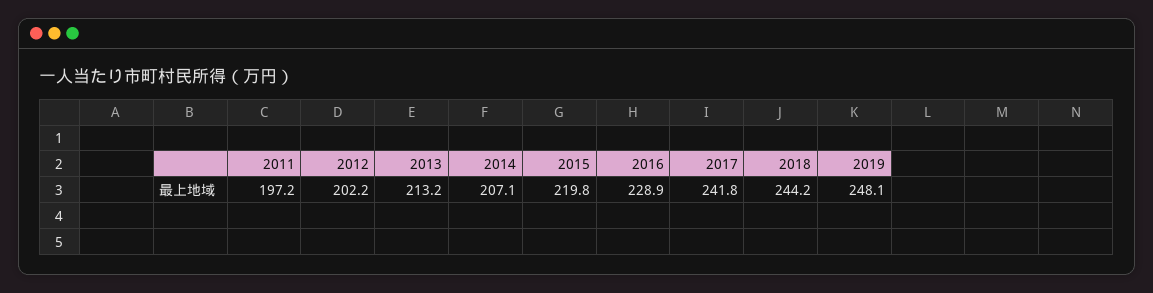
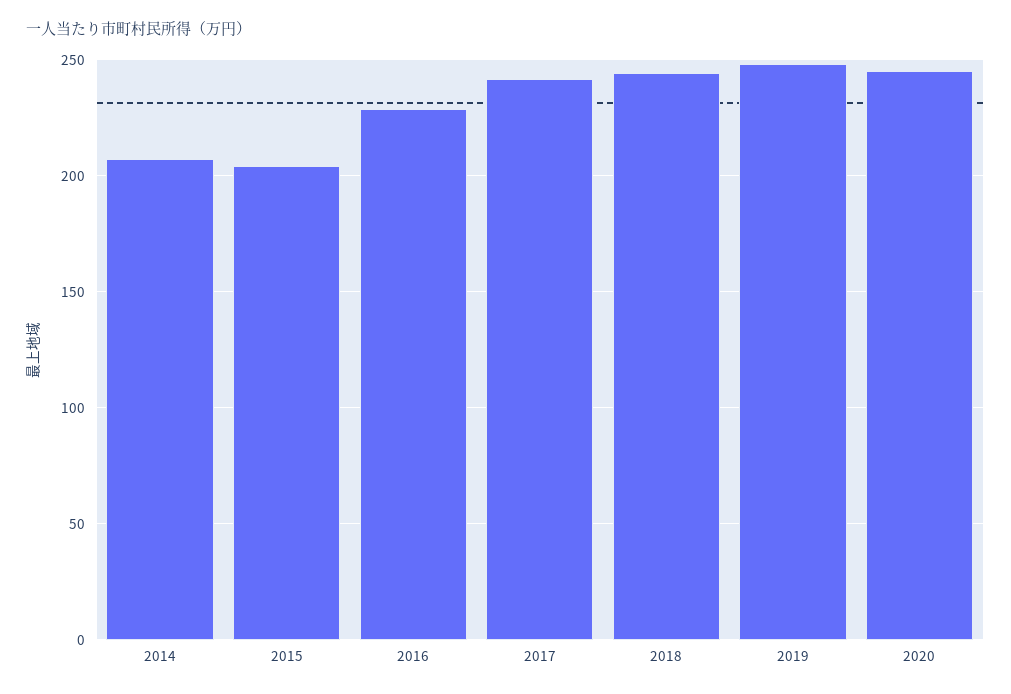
2011: 197.2 -> none
2012: 202.2 -> none
2013: 213.2 -> none
2015: 219.8 -> 205
2020: none -> 245

